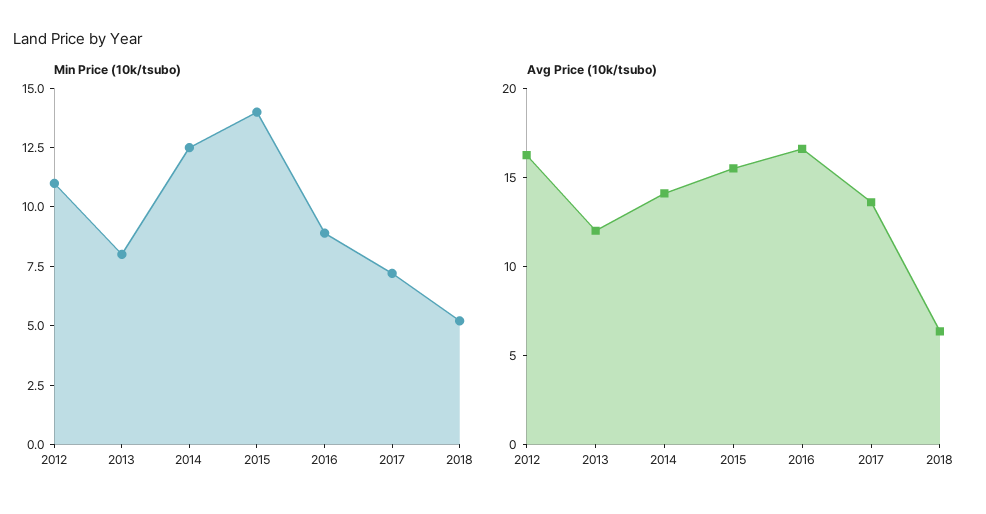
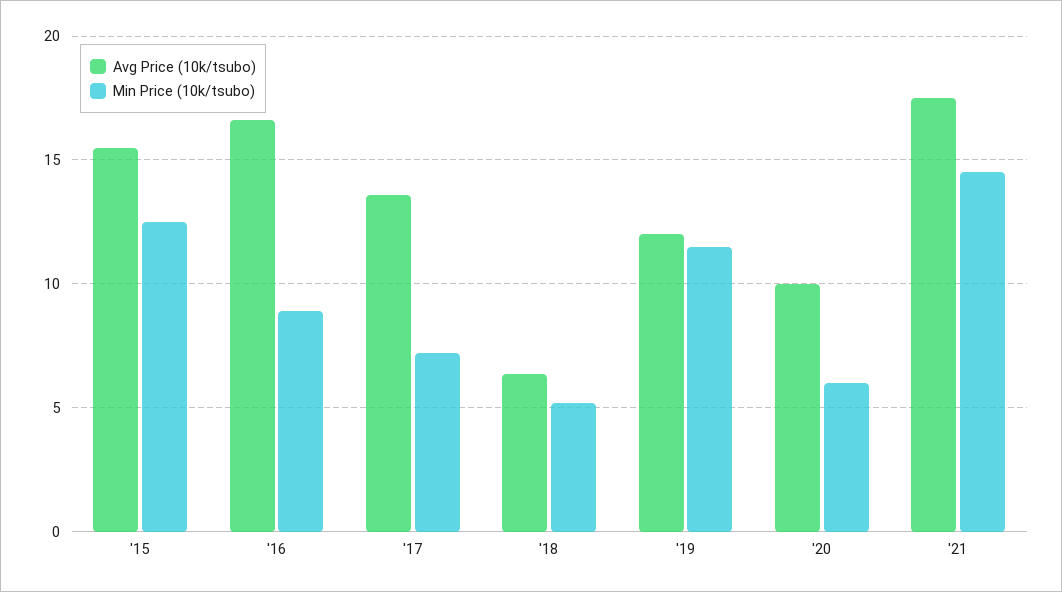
Min Price (10k/tsubo), 2012: 11 -> none
Min Price (10k/tsubo), 2013: 8 -> none
Min Price (10k/tsubo), 2014: 12.5 -> none
Min Price (10k/tsubo), 2015: 14 -> 12.5
Avg Price (10k/tsubo), 2012: 16 -> none
Avg Price (10k/tsubo), 2013: 12 -> none
Avg Price (10k/tsubo), 2014: 14 -> none
Avg Price (10k/tsubo), '19: none -> 12
Min Price (10k/tsubo), '19: none -> 11.5
Avg Price (10k/tsubo), '20: none -> 10
Min Price (10k/tsubo), '20: none -> 6
Avg Price (10k/tsubo), '21: none -> 17.5
Min Price (10k/tsubo), '21: none -> 14.5

